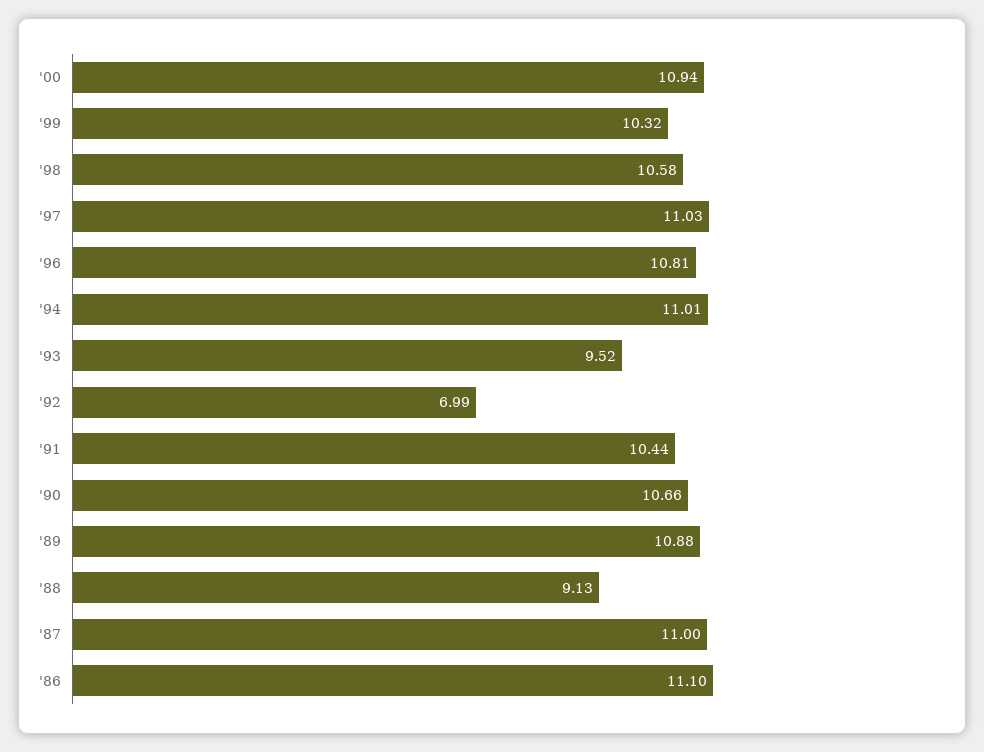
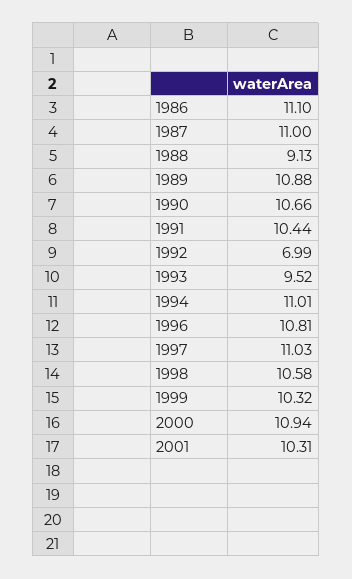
2001: none -> 10.31

